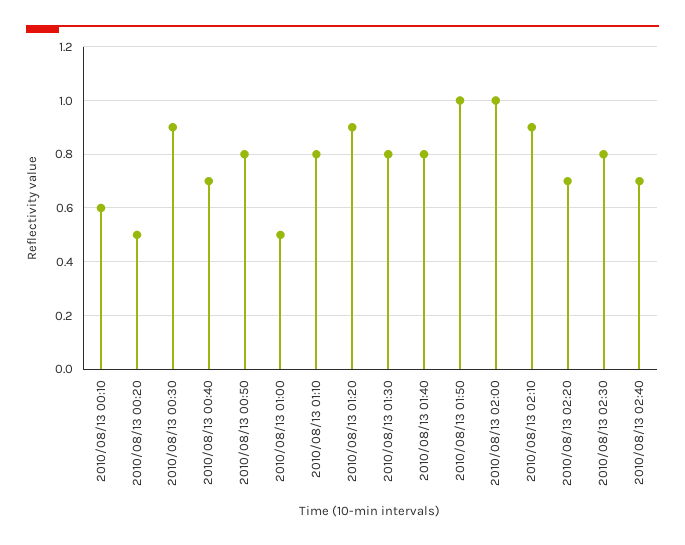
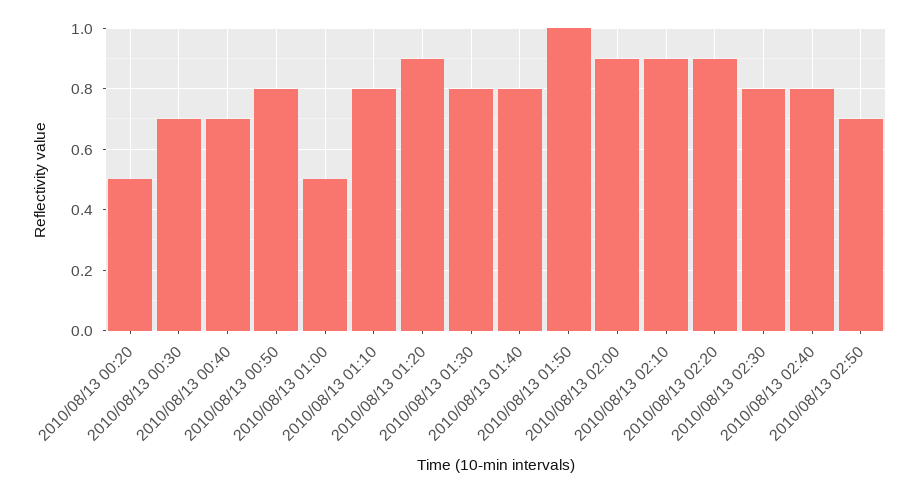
2010/08/13 00:10: 0.6 -> none
2010/08/13 00:30: 0.9 -> 0.7
2010/08/13 02:00: 1 -> 0.9
2010/08/13 02:20: 0.7 -> 0.9
2010/08/13 02:40: 0.7 -> 0.8
2010/08/13 02:50: none -> 0.7

